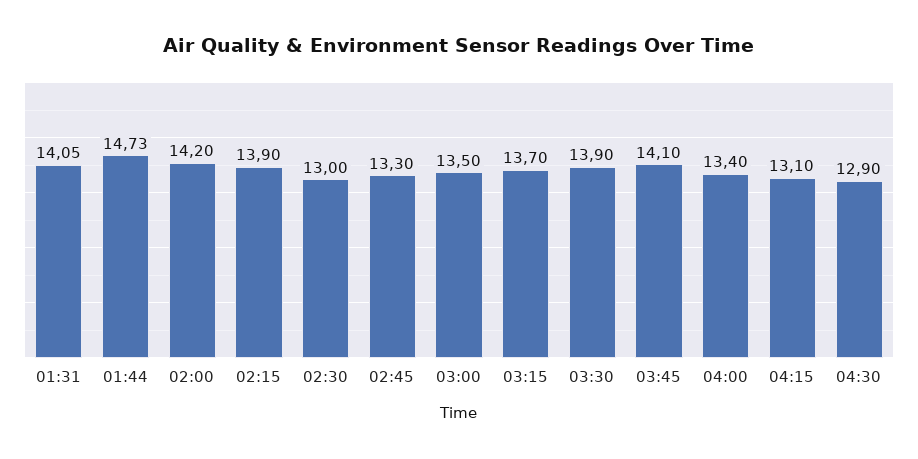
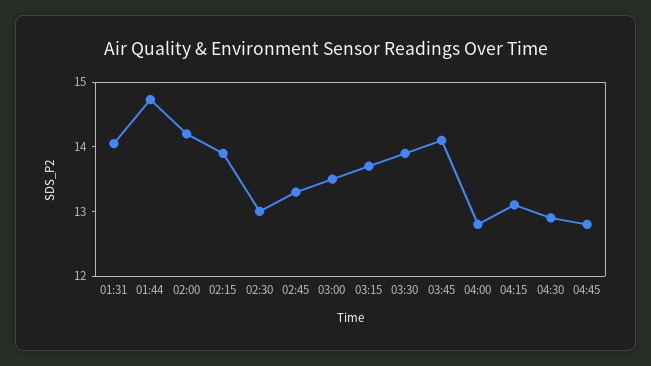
04:00: 13.4 -> 12.8
04:45: none -> 12.8

